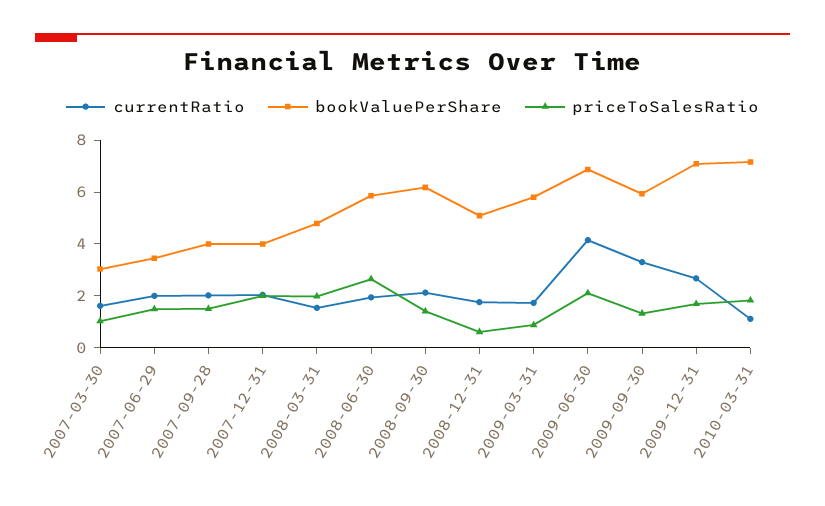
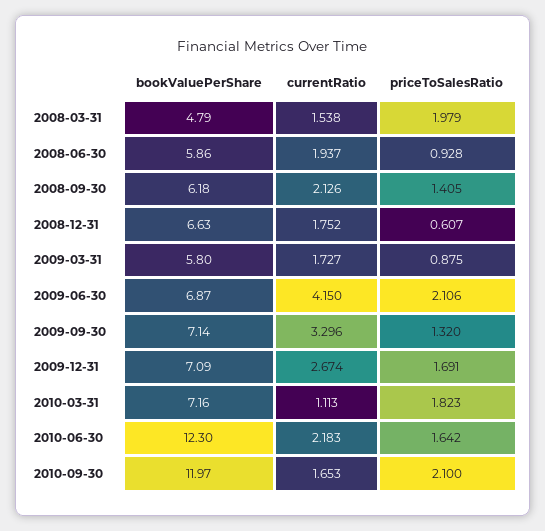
currentRatio, 2007-03-30: 1.5 -> none
bookValuePerShare, 2007-03-30: 3 -> none
priceToSalesRatio, 2007-03-30: 1 -> none
currentRatio, 2007-06-29: 2 -> none
bookValuePerShare, 2007-06-29: 3.5 -> none
priceToSalesRatio, 2007-06-29: 1.5 -> none
currentRatio, 2007-09-28: 2 -> none
bookValuePerShare, 2007-09-28: 4 -> none
priceToSalesRatio, 2007-09-28: 1.5 -> none
currentRatio, 2007-12-31: 2 -> none
bookValuePerShare, 2007-12-31: 4 -> none
priceToSalesRatio, 2007-12-31: 2 -> none
priceToSalesRatio, 2008-06-30: 2.5 -> 0.928
bookValuePerShare, 2008-12-31: 5 -> 6.63
bookValuePerShare, 2009-09-30: 6 -> 7.14
bookValuePerShare, 2010-06-30: none -> 12.3
currentRatio, 2010-06-30: none -> 2.183
priceToSalesRatio, 2010-06-30: none -> 1.642
bookValuePerShare, 2010-09-30: none -> 11.97
currentRatio, 2010-09-30: none -> 1.653
priceToSalesRatio, 2010-09-30: none -> 2.1

